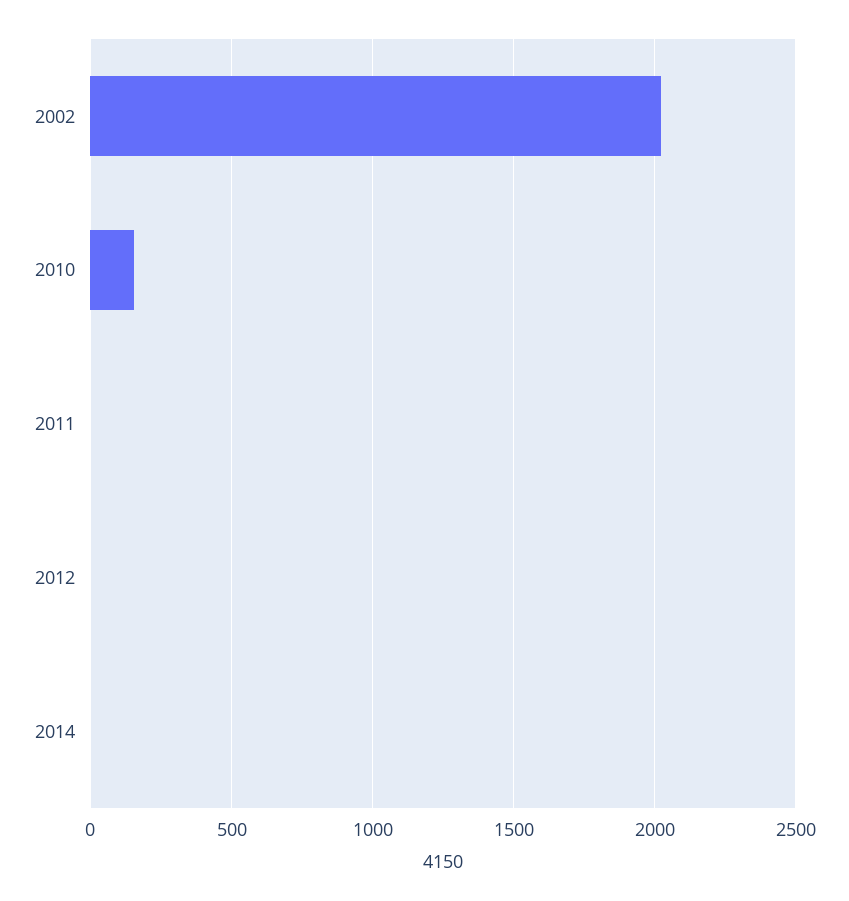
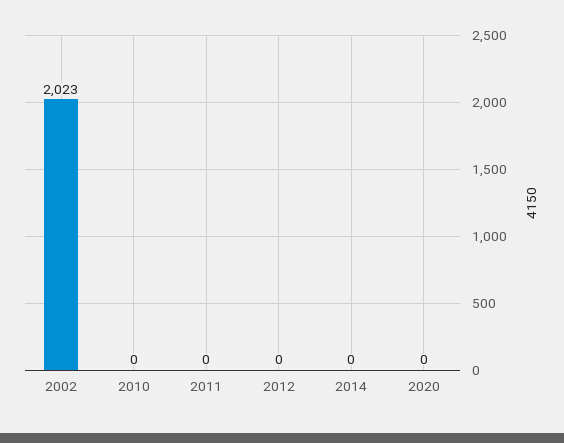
2010: 150 -> 0
2020: none -> 0

